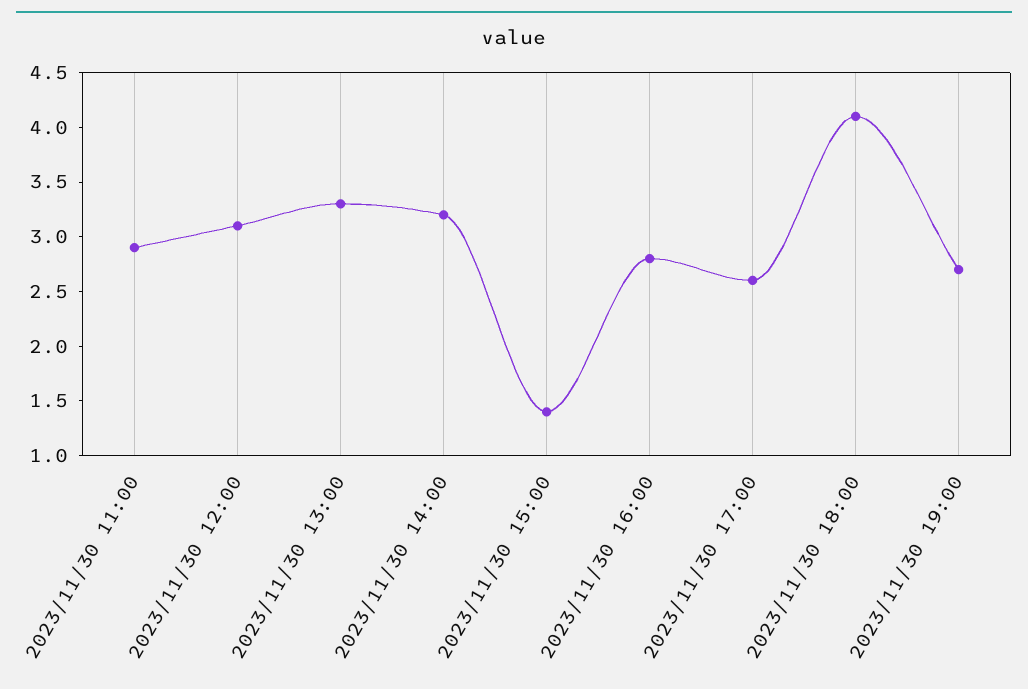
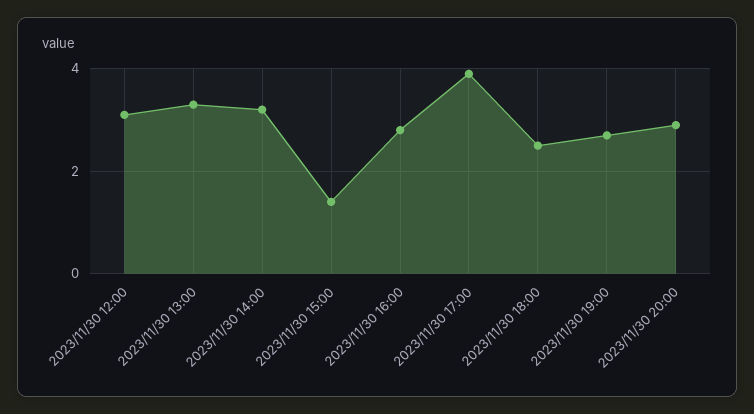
2023/11/30 11:00: 2.9 -> none
2023/11/30 17:00: 2.6 -> 4
2023/11/30 18:00: 4.1 -> 2.5
2023/11/30 20:00: none -> 3

